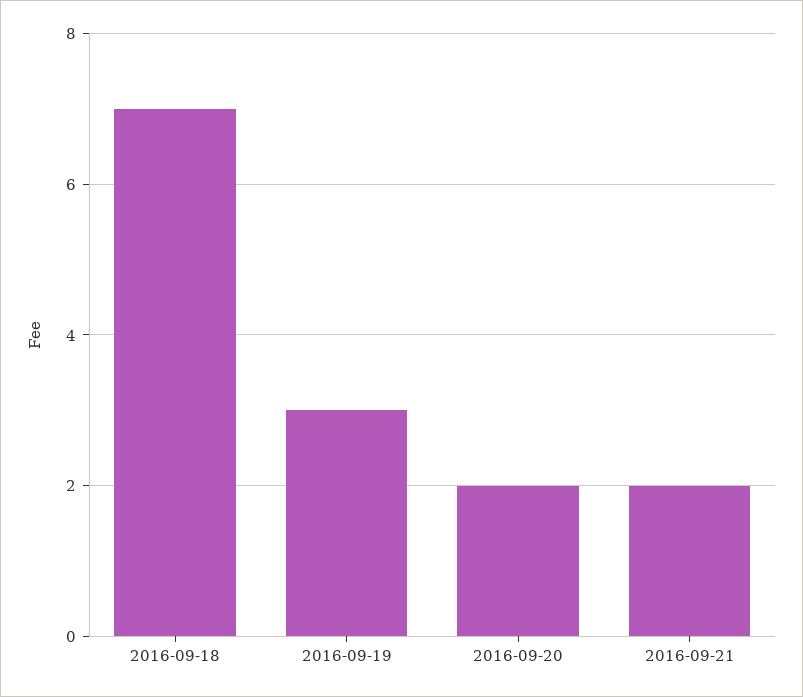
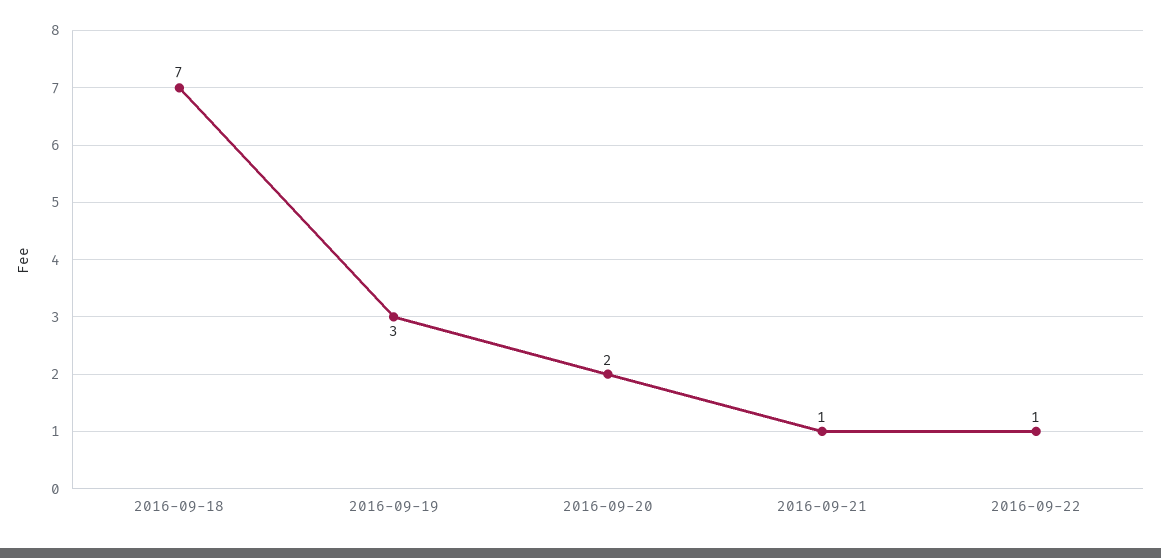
2016-09-21: 2 -> 1
2016-09-22: none -> 1

